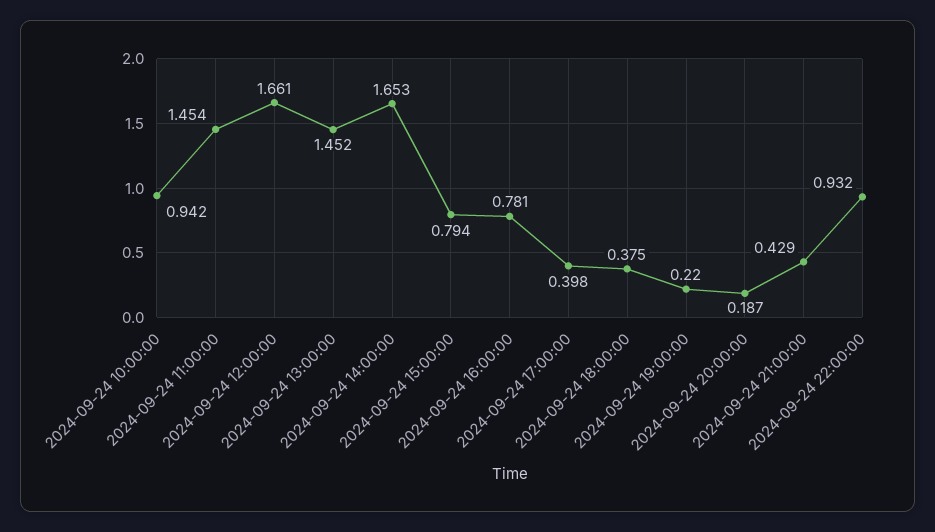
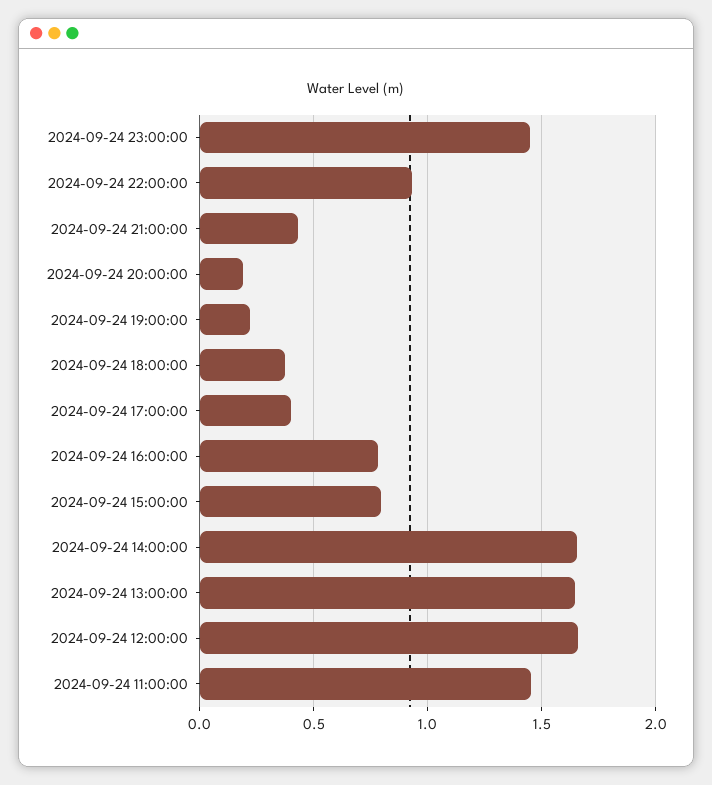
2024-09-24 10:00:00: 0.942 -> none
2024-09-24 13:00:00: 1.452 -> 1.65
2024-09-24 23:00:00: none -> 1.45

